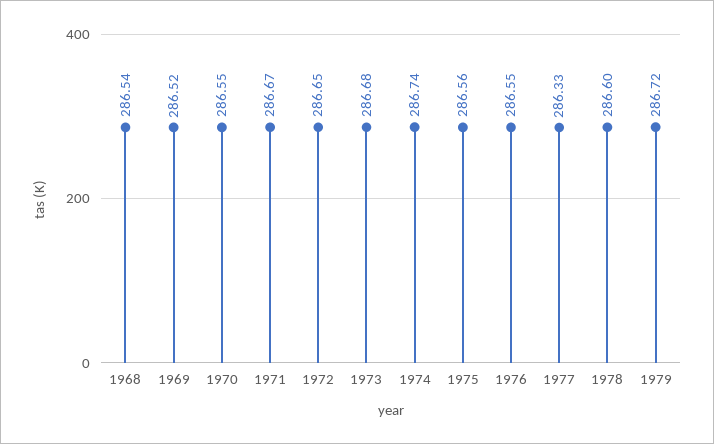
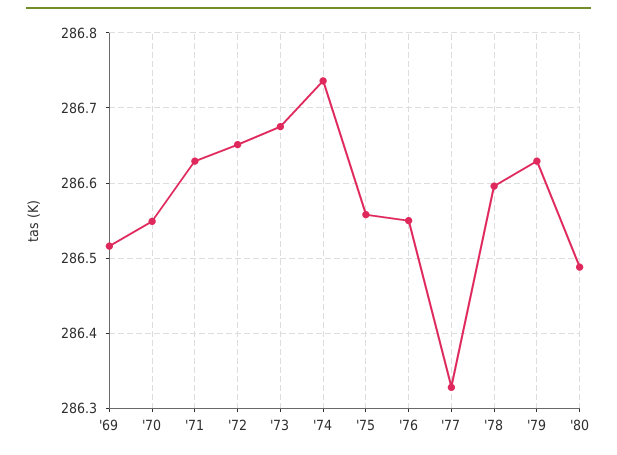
1968: 286.54 -> none
1971: 286.67 -> 286.63
1979: 286.72 -> 286.63
'80: none -> 286.49

